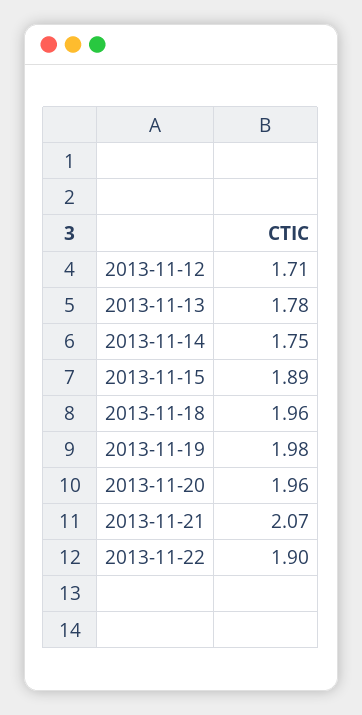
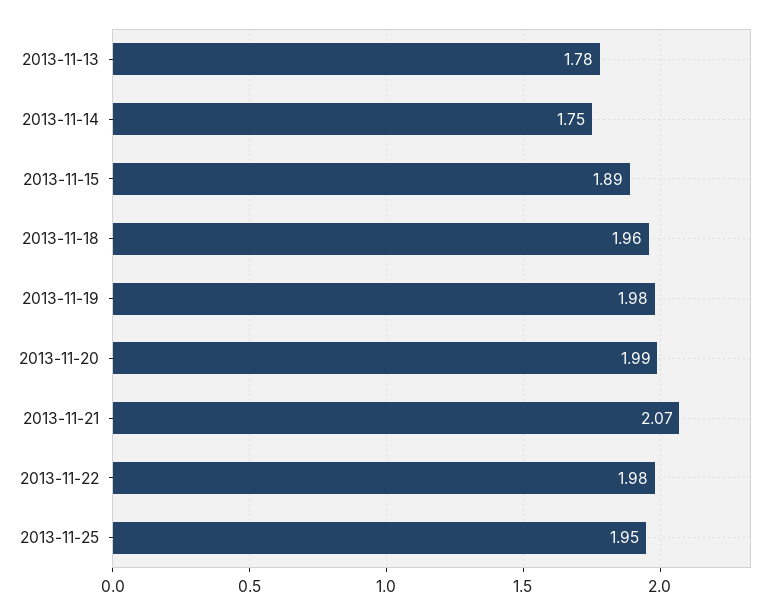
2013-11-12: 1.71 -> none
2013-11-20: 1.96 -> 1.99
2013-11-22: 1.9 -> 1.98
2013-11-25: none -> 1.95

